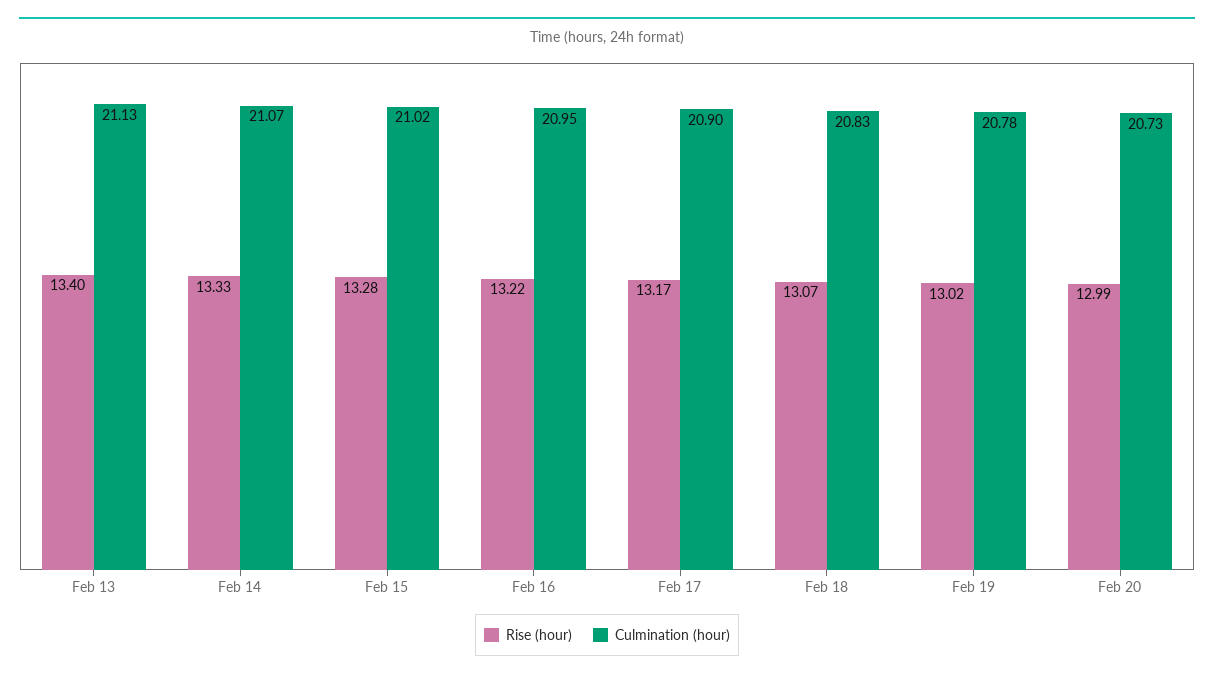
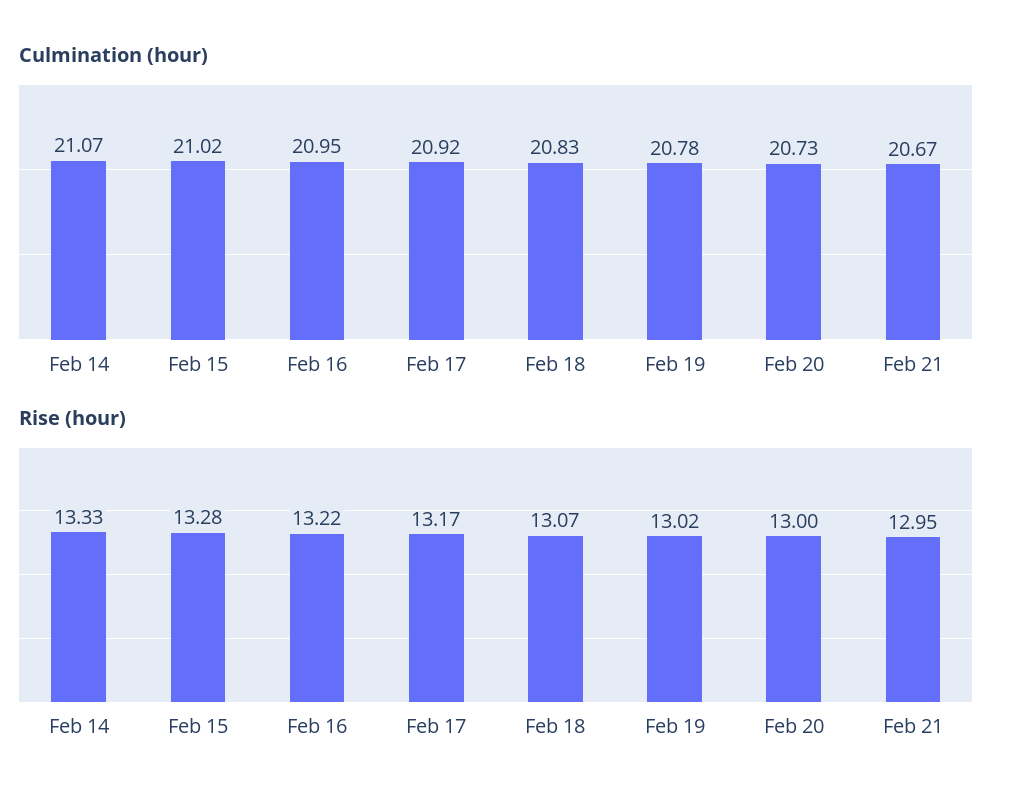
Rise (hour), Feb 13: 13.4 -> none
Culmination (hour), Feb 13: 21.13 -> none
Culmination (hour), Feb 17: 20.9 -> 20.92
Rise (hour), Feb 20: 12.99 -> 13
Culmination (hour), Feb 21: none -> 20.67
Rise (hour), Feb 21: none -> 12.95

